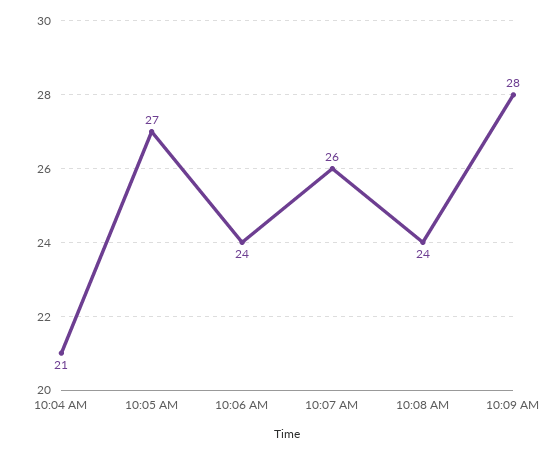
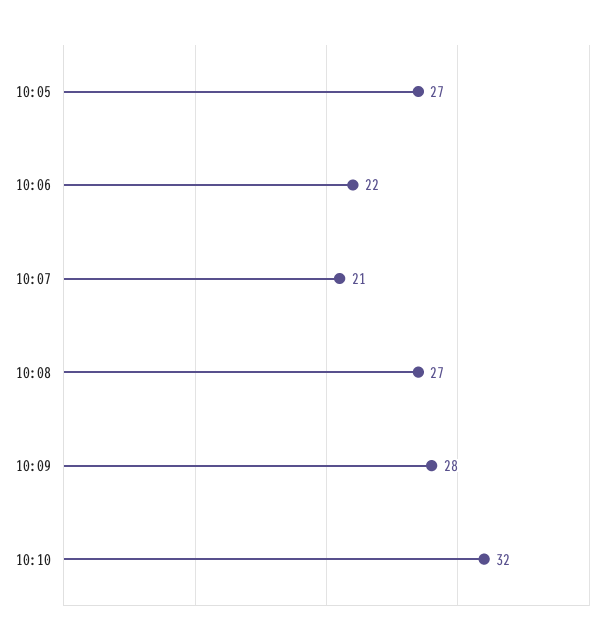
10:04 AM: 21 -> none
10:06 AM: 24 -> 22
10:07 AM: 26 -> 21
10:08 AM: 24 -> 27
10:10: none -> 32

